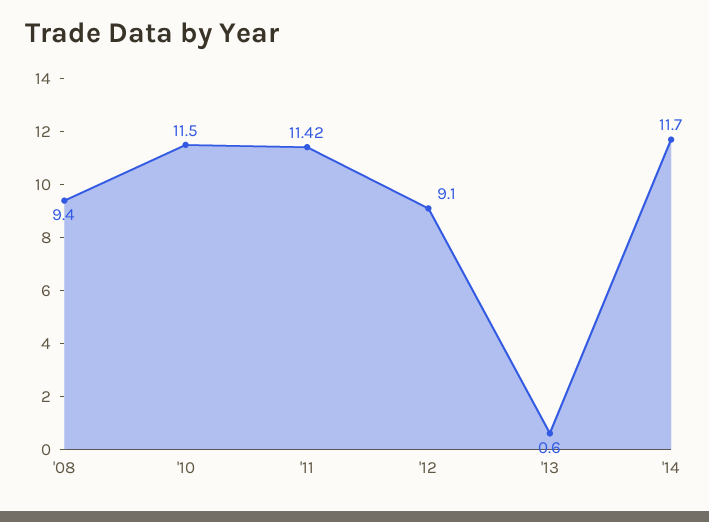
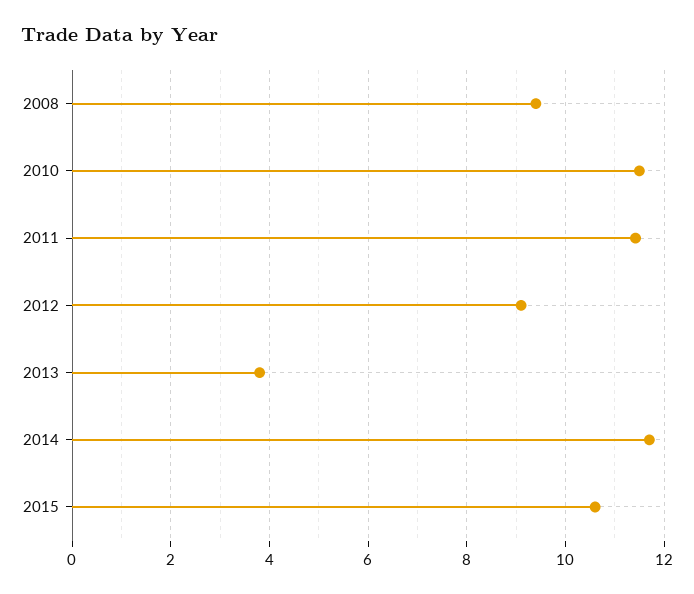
'13: 0.6 -> 3.8
2015: none -> 10.6

